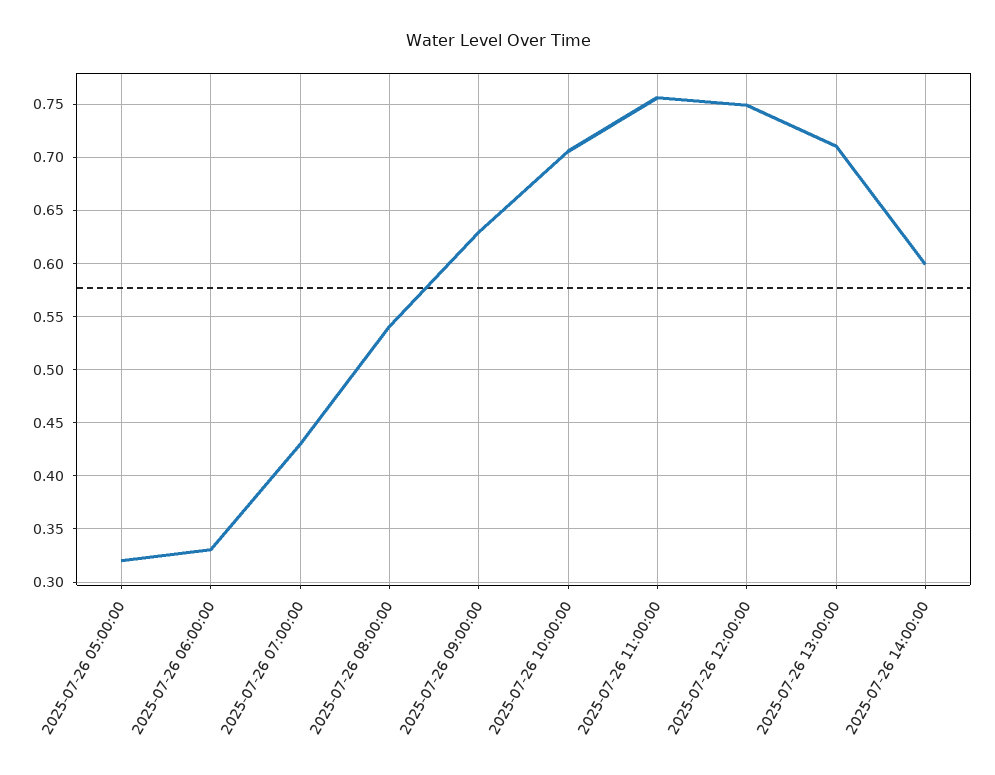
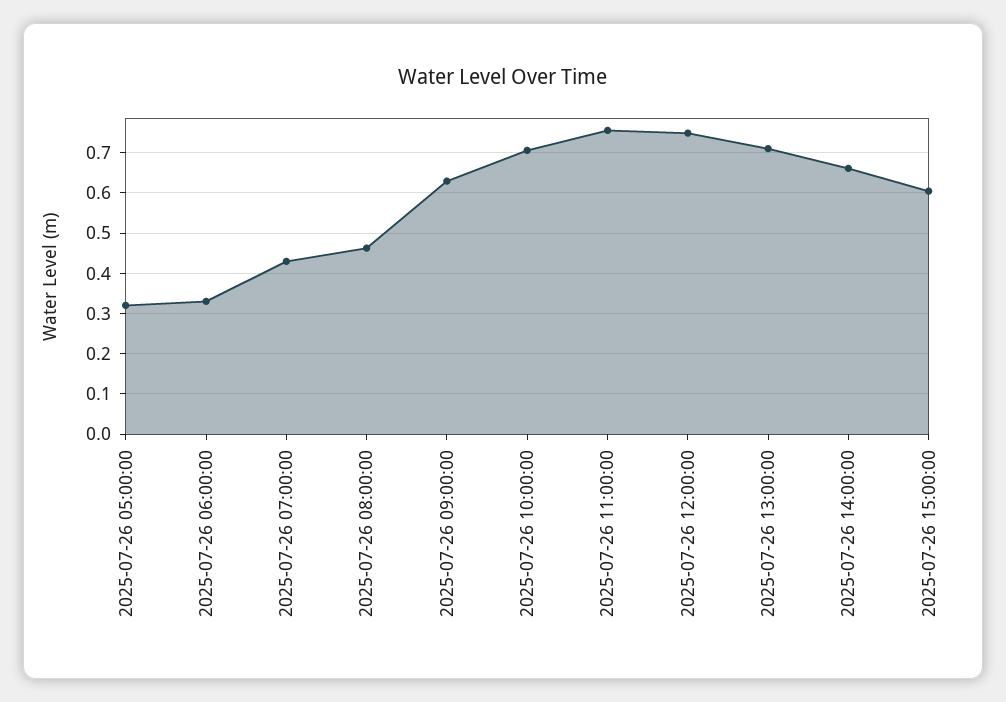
2025-07-26 08:00:00: 0.54 -> 0.46
2025-07-26 14:00:00: 0.6 -> 0.66
2025-07-26 15:00:00: none -> 0.6

